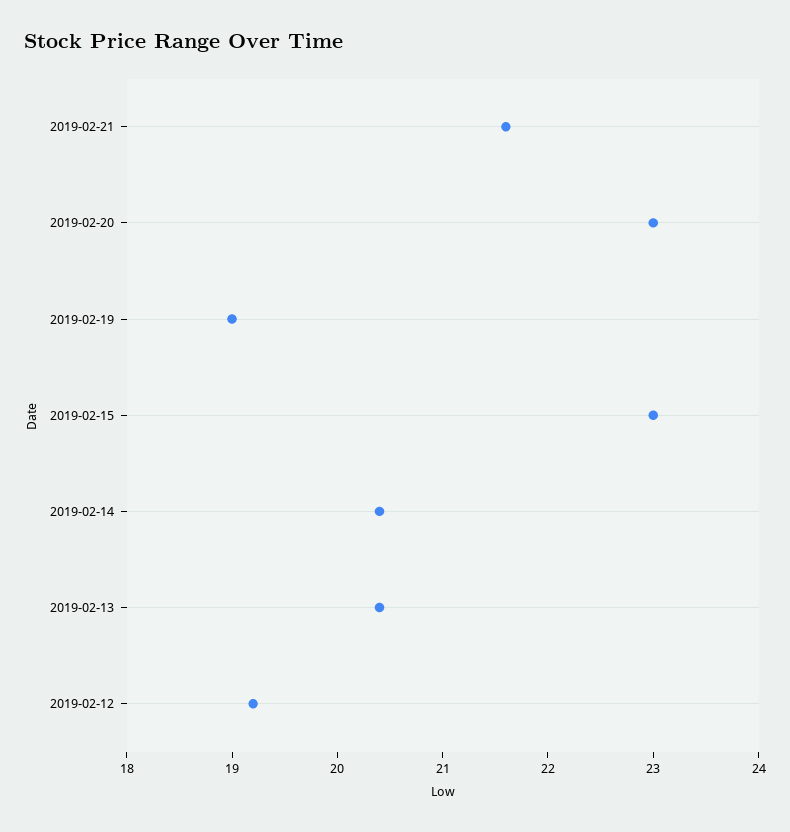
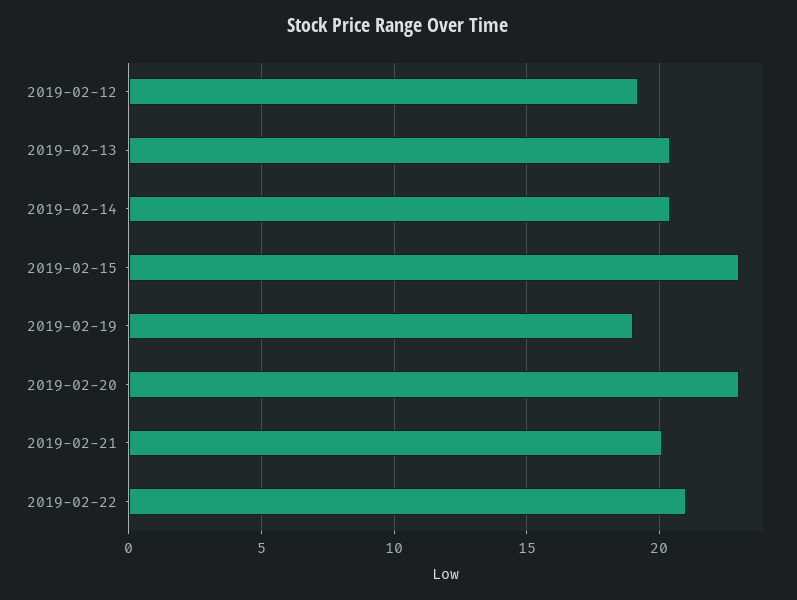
2019-02-21: 21.6 -> 20
2019-02-22: none -> 21

